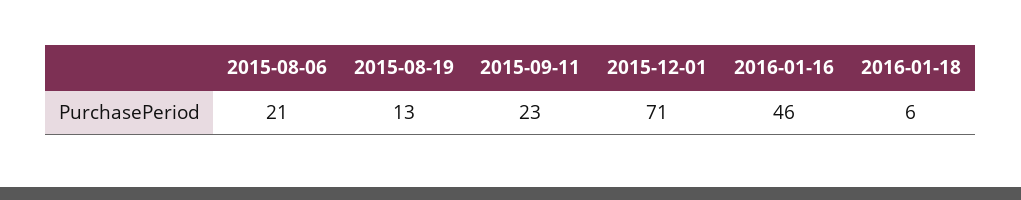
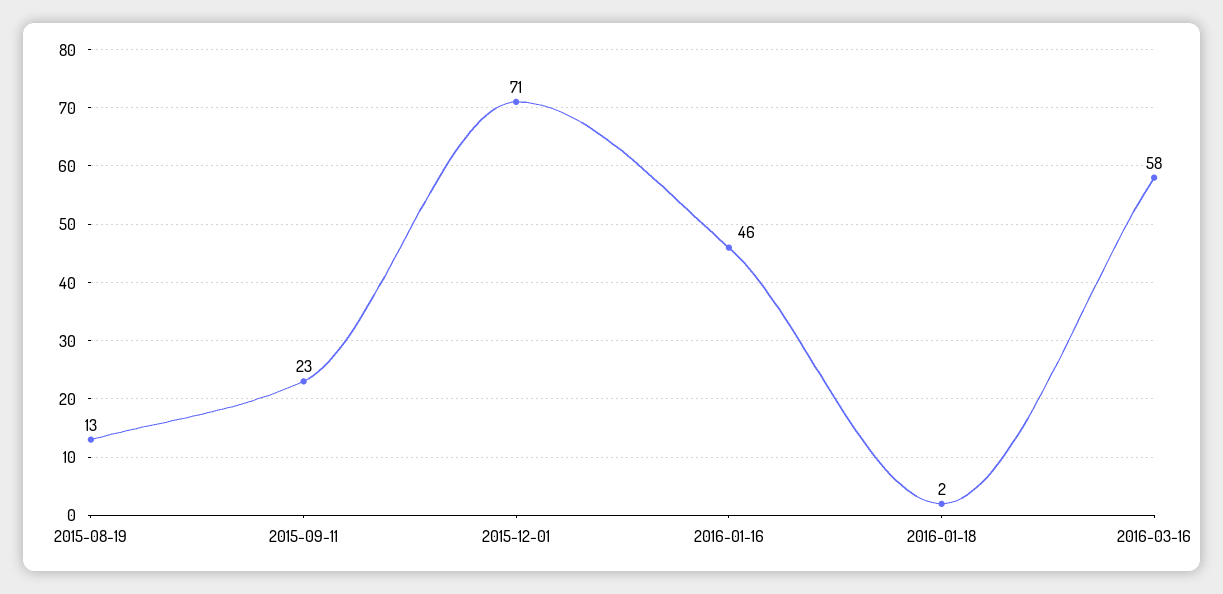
2015-08-06: 21 -> none
2016-01-18: 6 -> 2
2016-03-16: none -> 58

